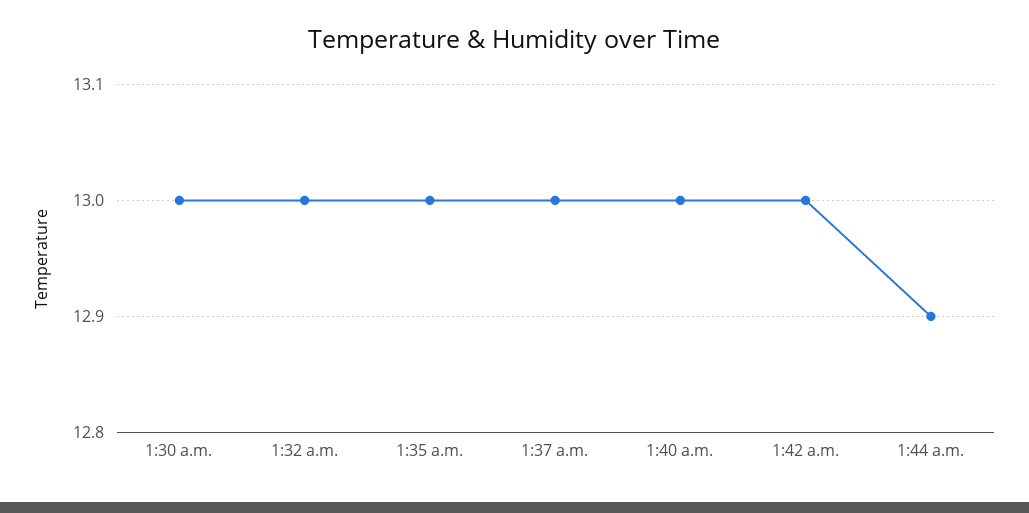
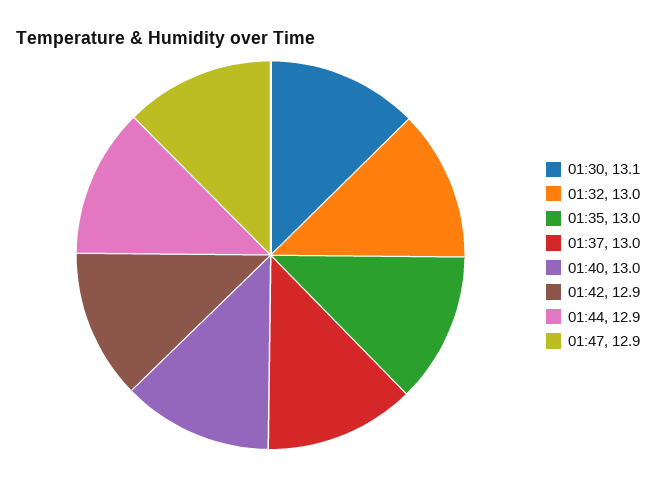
1:30 a.m.: 13 -> 13.1
1:42 a.m.: 13 -> 12.9
01:47: none -> 12.9

